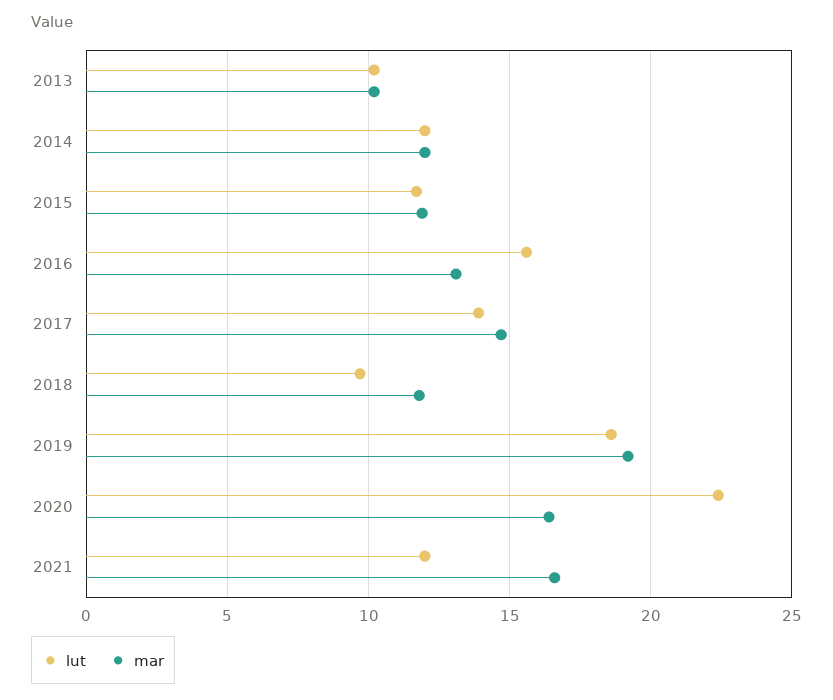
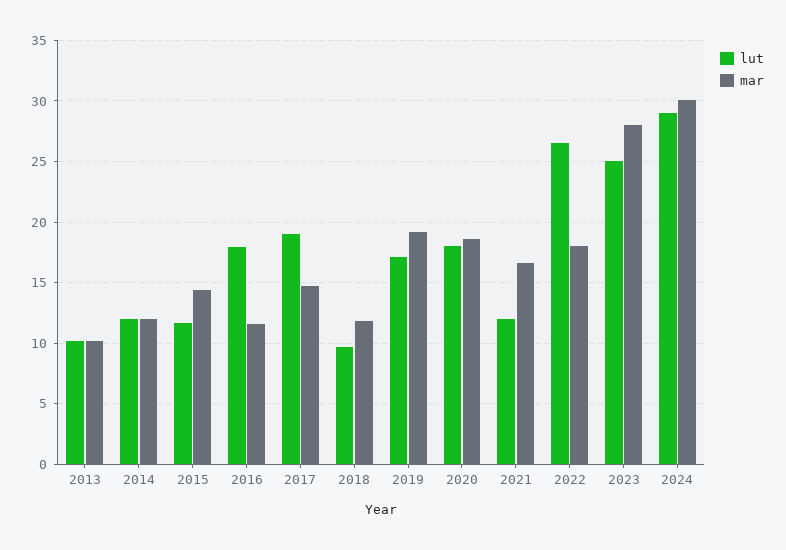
mar, 2015: 12 -> 14.5
lut, 2016: 15.5 -> 18
mar, 2016: 13 -> 11.5
lut, 2017: 14 -> 19
lut, 2019: 18.5 -> 17
lut, 2020: 22.5 -> 18
mar, 2020: 16.5 -> 18.5
lut, 2022: none -> 26.5
mar, 2022: none -> 18
lut, 2023: none -> 25
mar, 2023: none -> 28
lut, 2024: none -> 29
mar, 2024: none -> 30

